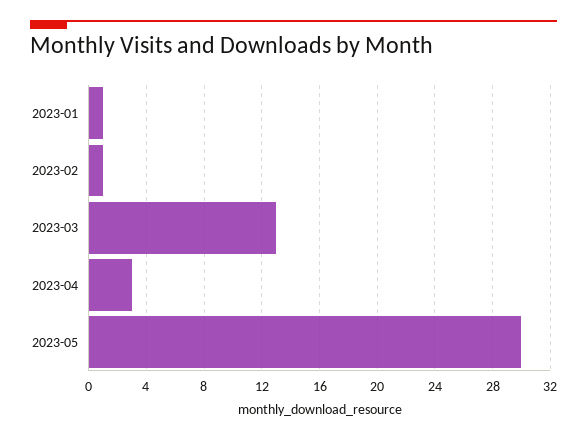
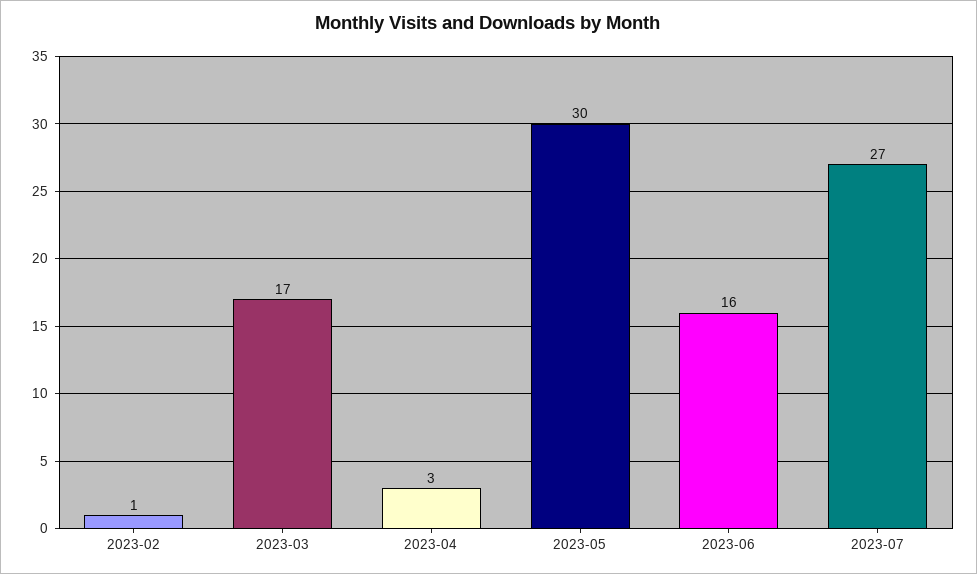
2023-01: 1 -> none
2023-03: 13 -> 17
2023-06: none -> 16
2023-07: none -> 27

